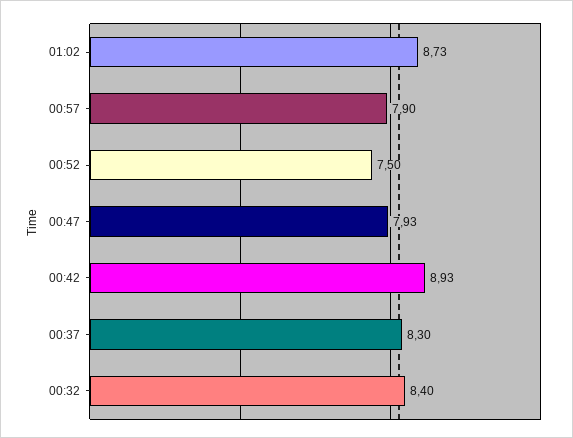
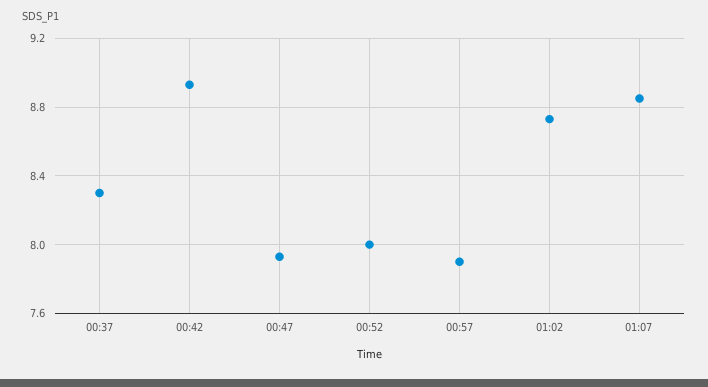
00:52: 7.5 -> 8
00:32: 8.4 -> none
01:07: none -> 8.85

